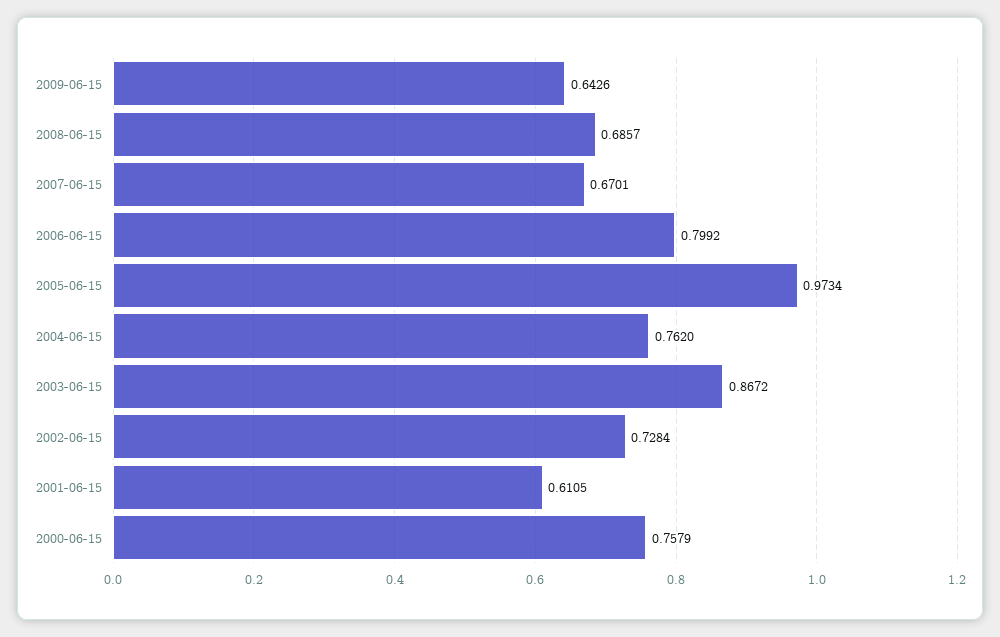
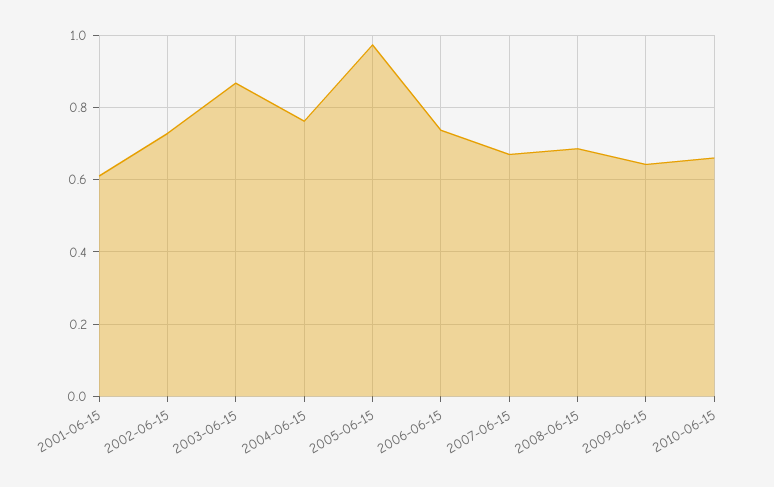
2006-06-15: 0.7992 -> 0.74
2000-06-15: 0.7579 -> none
2010-06-15: none -> 0.66

